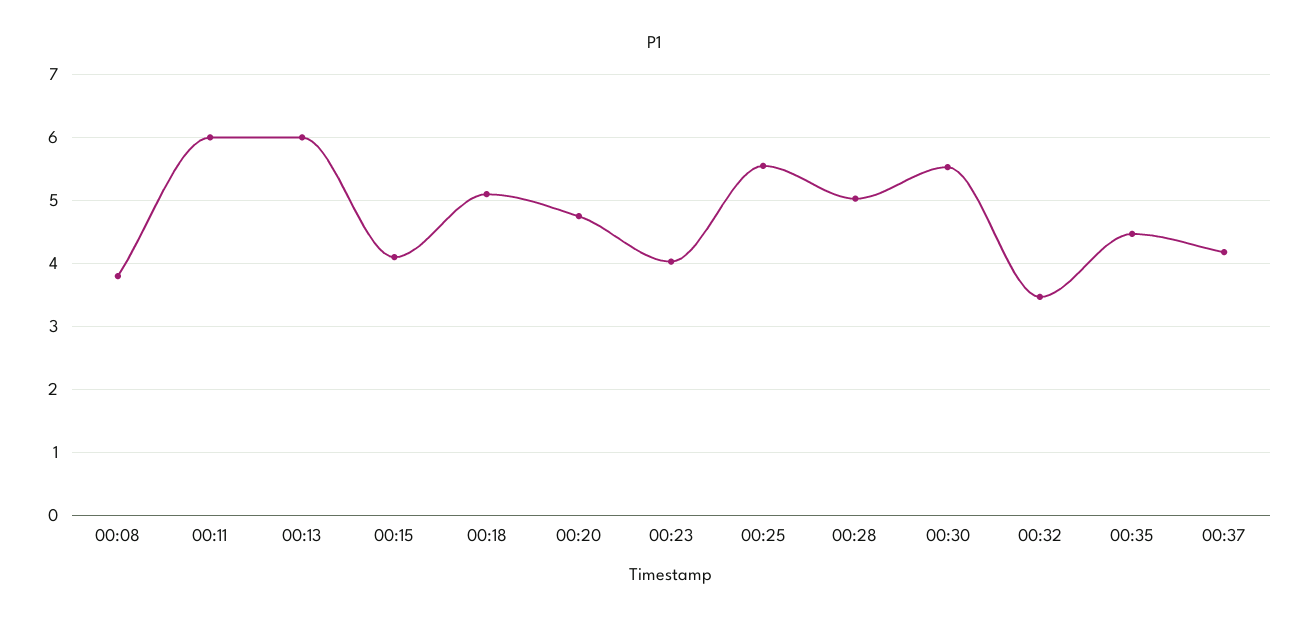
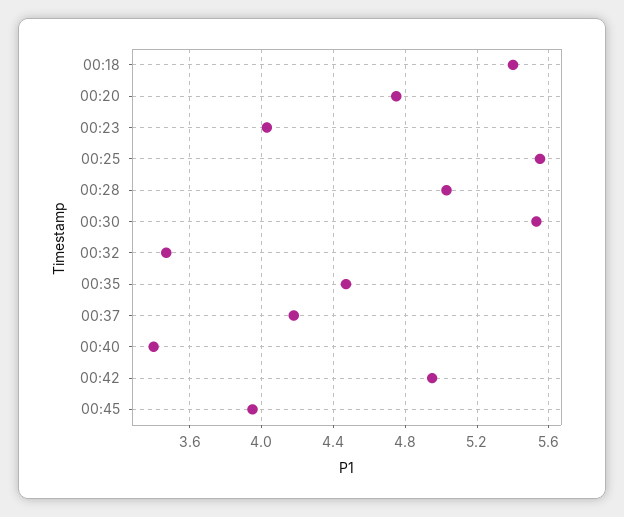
00:08: 3.8 -> none
00:11: 6 -> none
00:13: 6 -> none
00:15: 4.1 -> none
00:18: 5.1 -> 5.4
00:40: none -> 3.4
00:42: none -> 4.95
00:45: none -> 3.95

